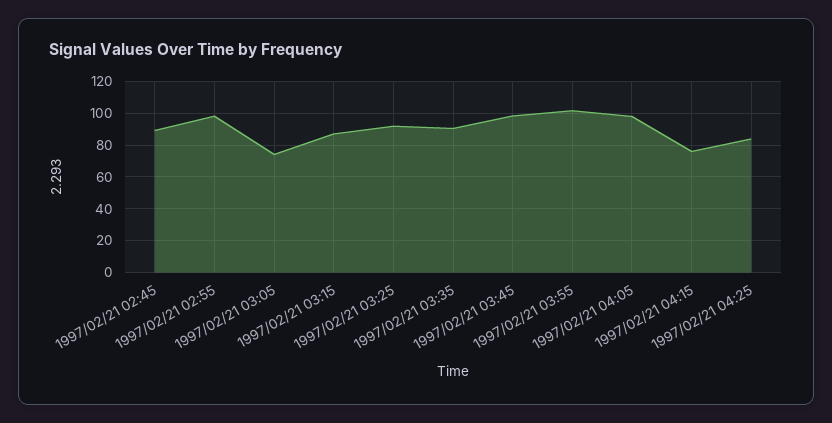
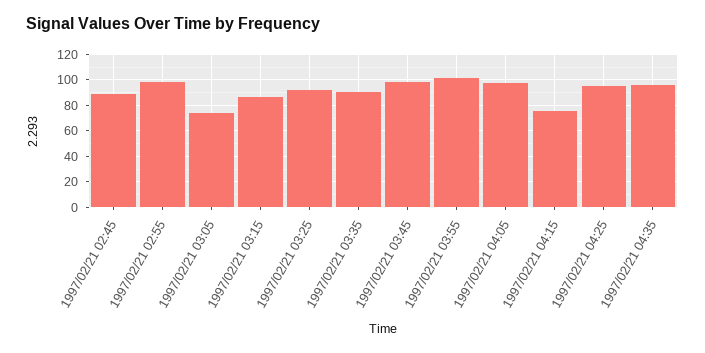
1997/02/21 04:25: 85 -> 95
1997/02/21 04:35: none -> 95

